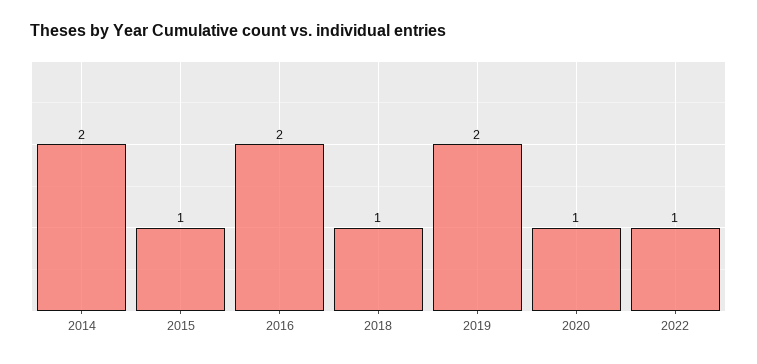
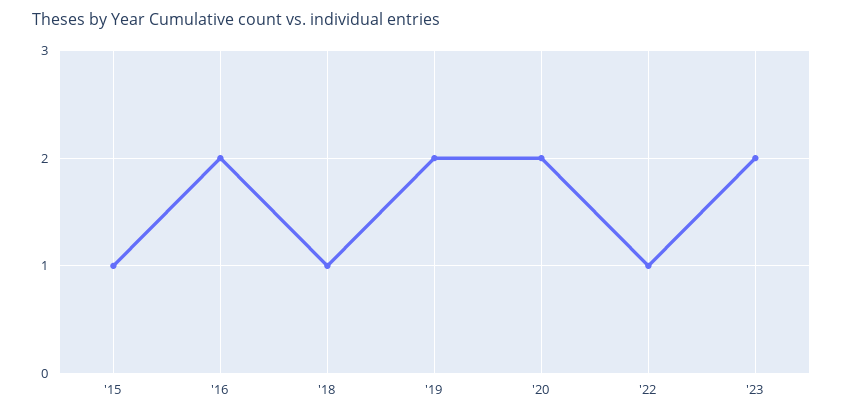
2014: 2 -> none
2020: 1 -> 2
'23: none -> 2

